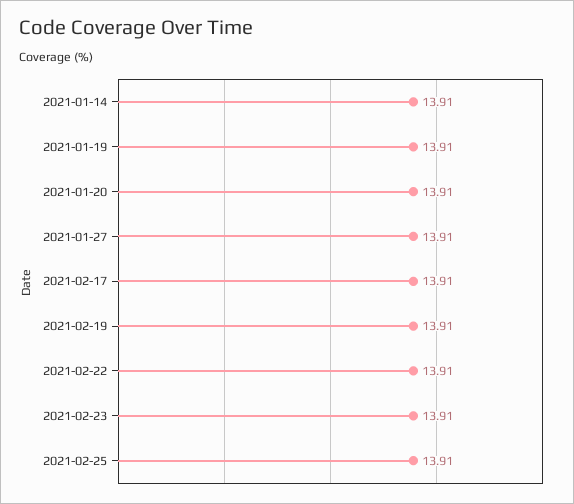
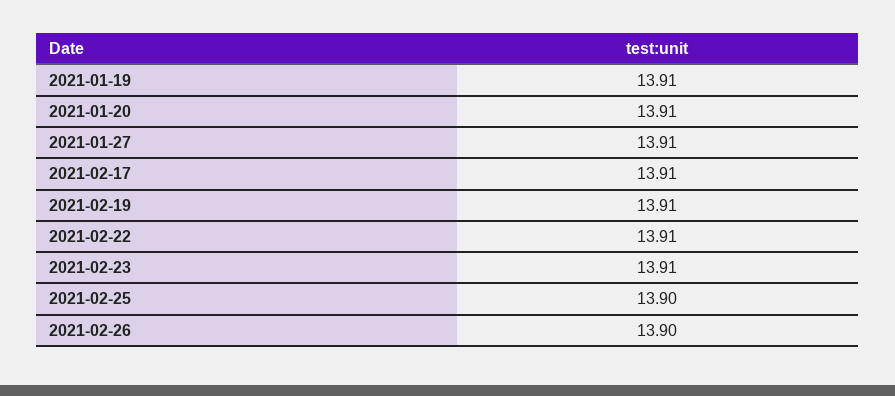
2021-01-14: 13.91 -> none
2021-02-25: 13.91 -> 13.9
2021-02-26: none -> 13.9

